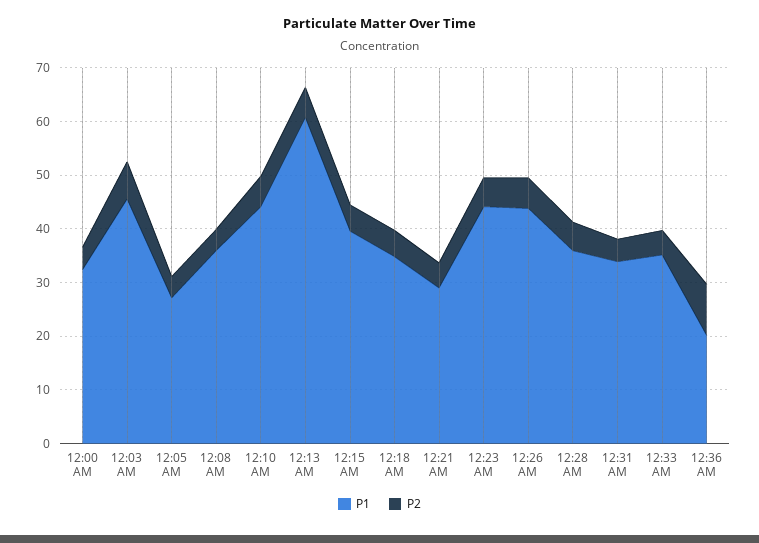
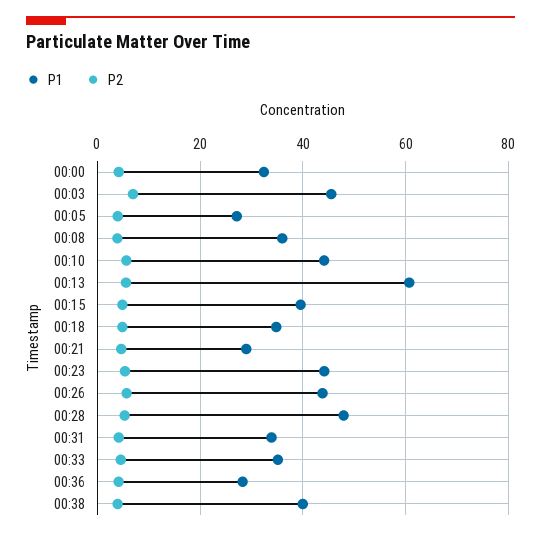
P1, 12:28 AM: 36 -> 48
P1, 12:36 AM: 20 -> 28
P2, 12:36 AM: 10 -> 4
P1, 00:38: none -> 40
P2, 00:38: none -> 4

